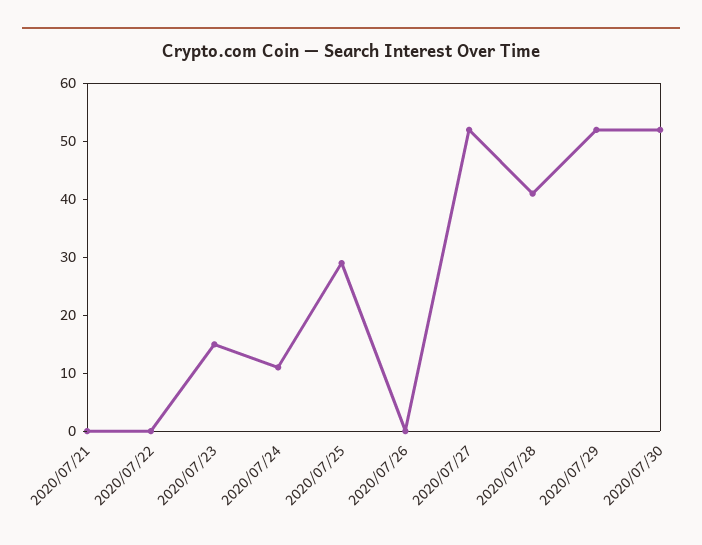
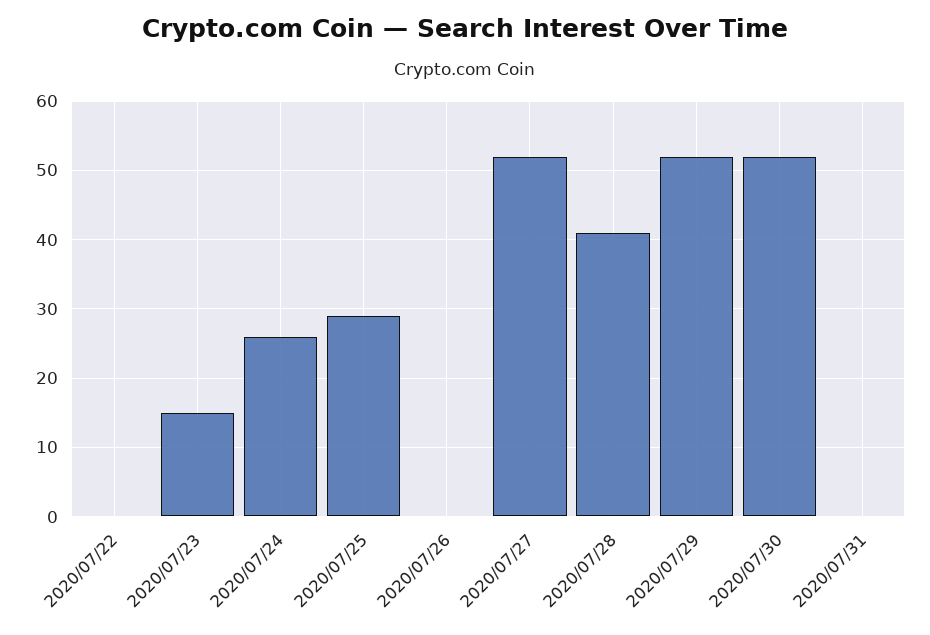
2020/07/21: 0 -> none
2020/07/24: 10 -> 26
2020/07/31: none -> 0

